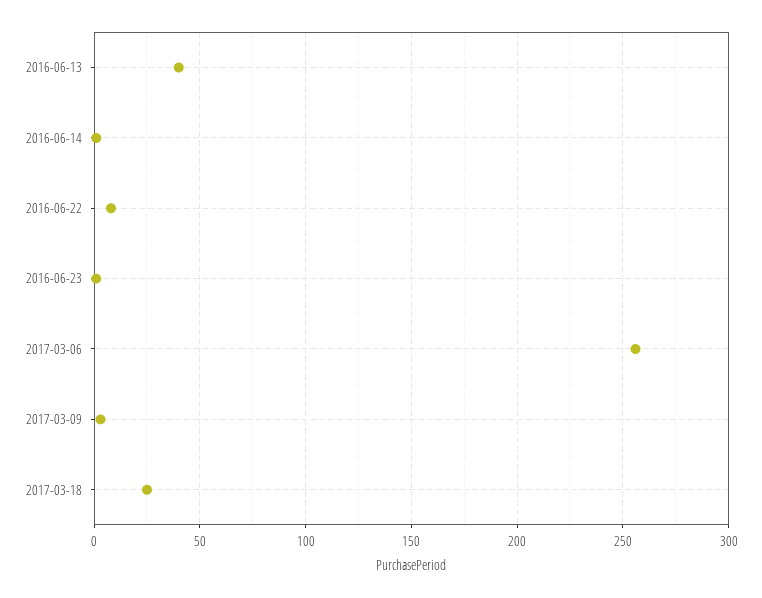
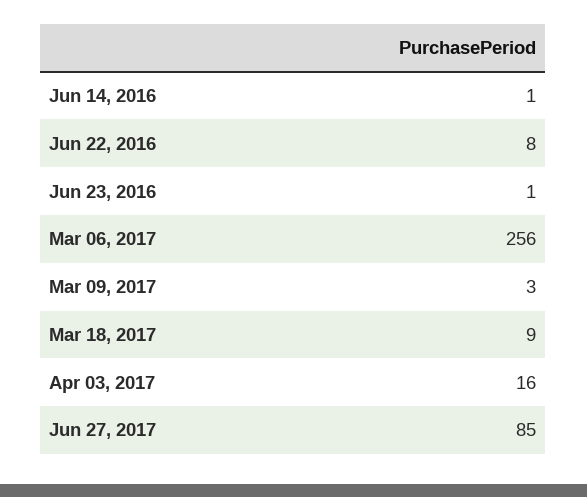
2016-06-13: 40 -> none
2017-03-18: 25 -> 9
Apr 03, 2017: none -> 16
Jun 27, 2017: none -> 85

